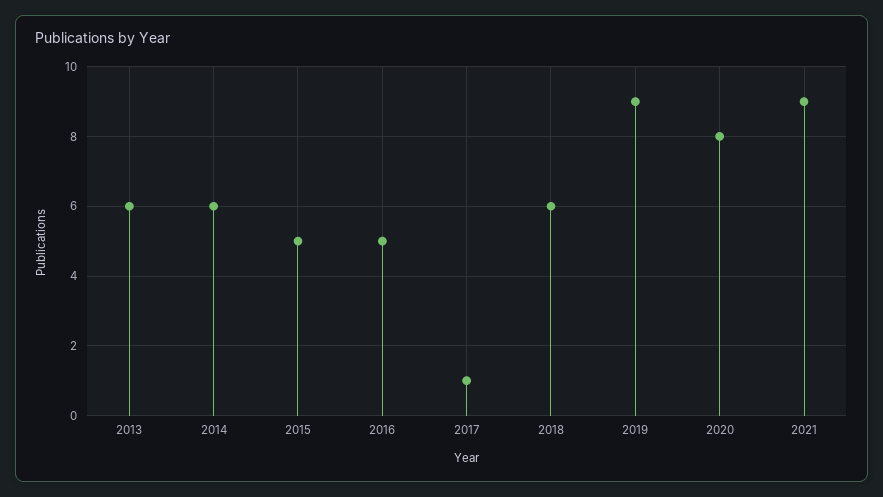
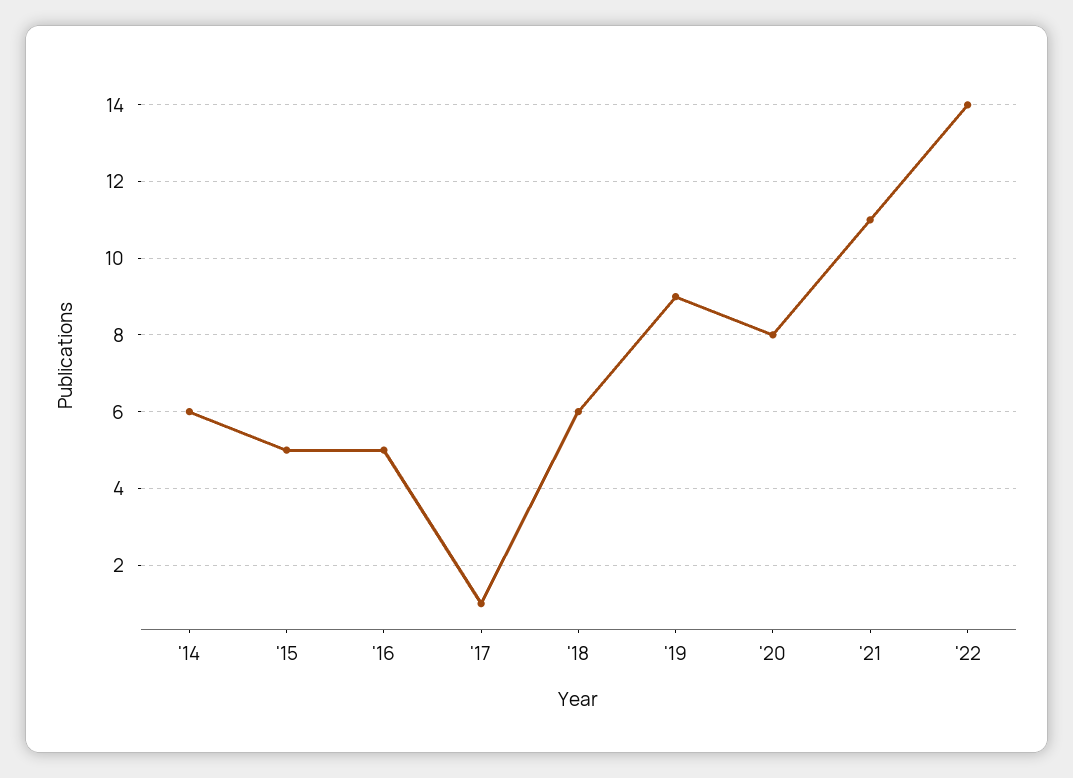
2013: 6 -> none
2021: 9 -> 11
'22: none -> 14

